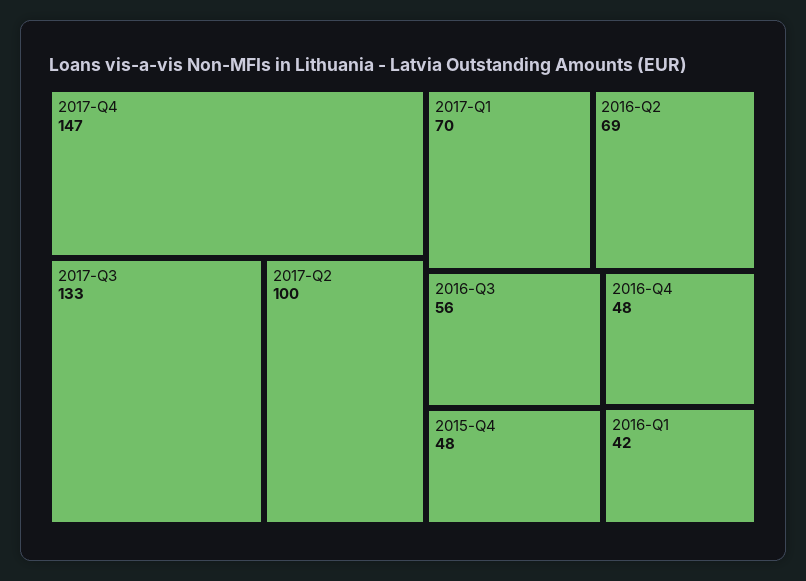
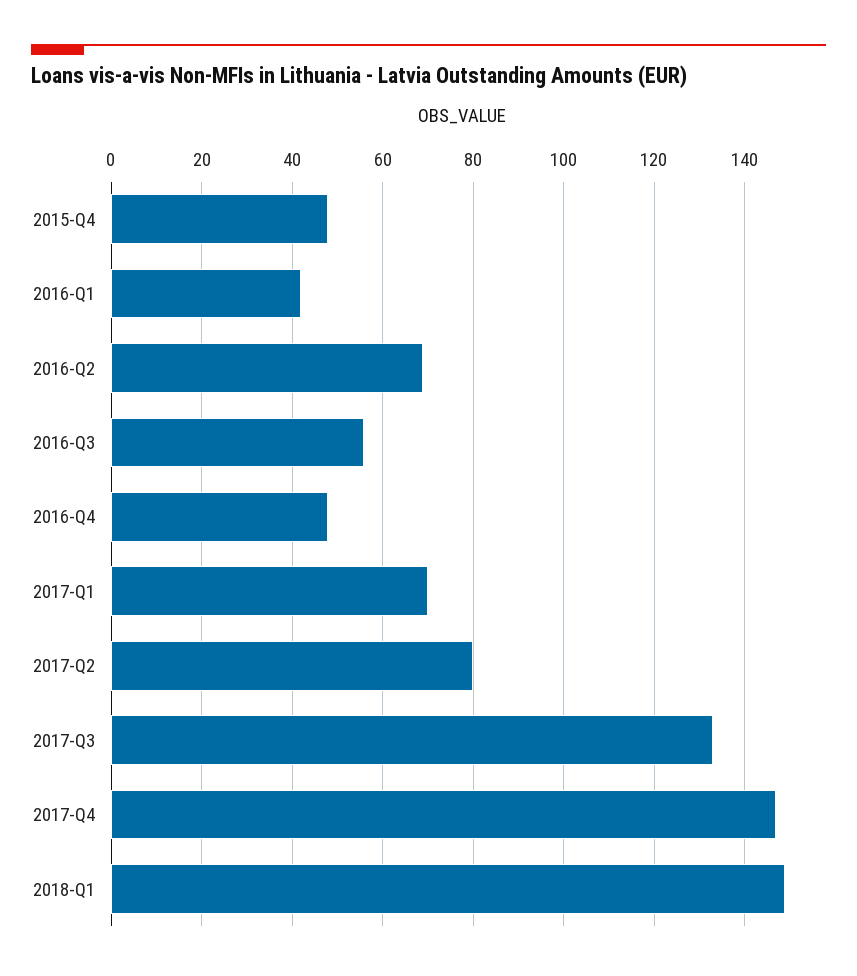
2017-Q2: 100 -> 80
2018-Q1: none -> 150

